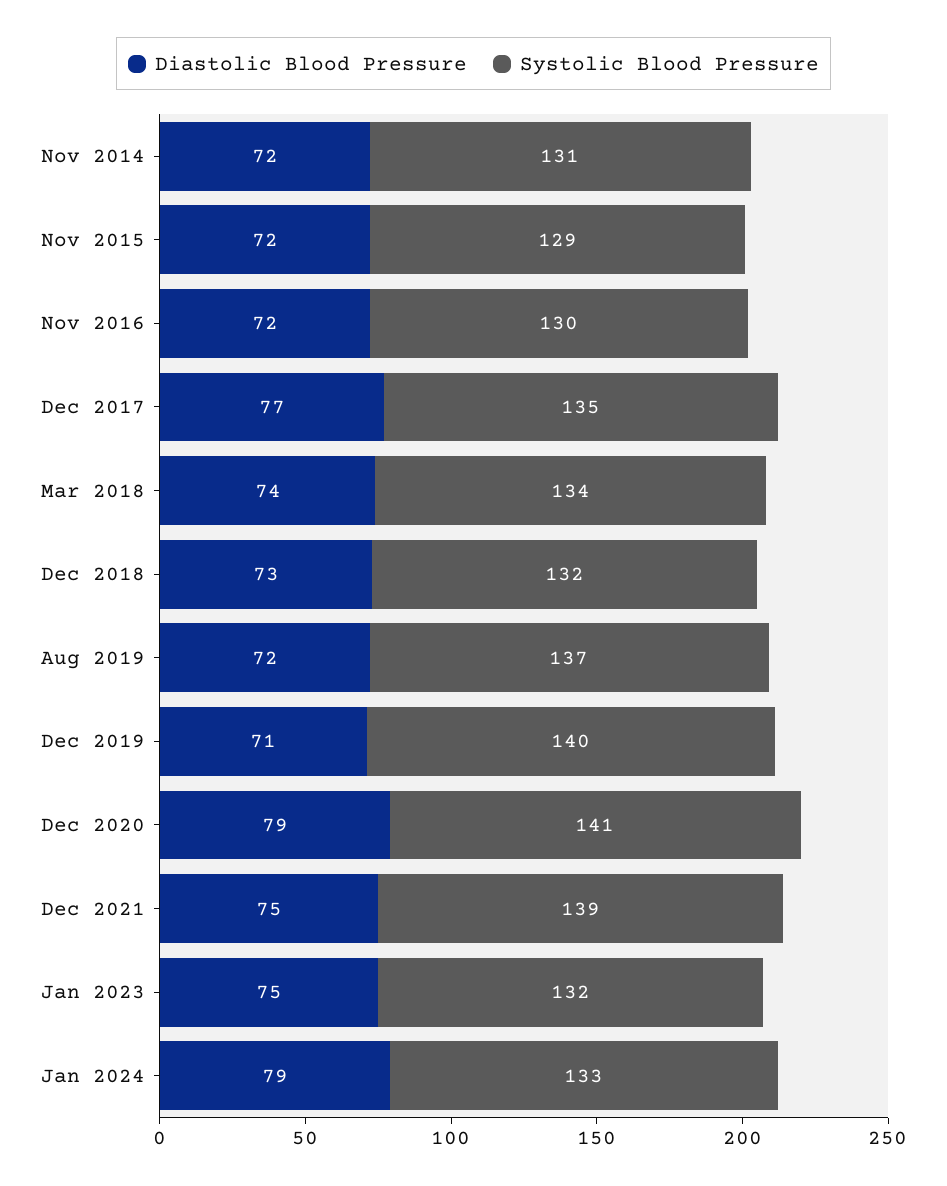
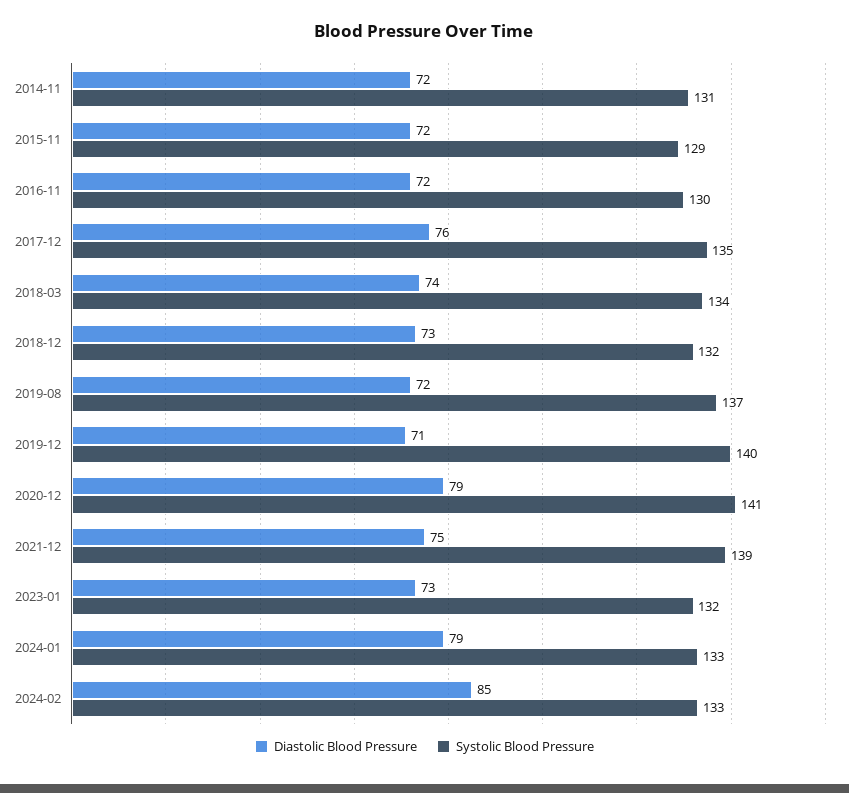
Diastolic Blood Pressure, Dec 2017: 77 -> 76
Diastolic Blood Pressure, Jan 2023: 75 -> 73
Diastolic Blood Pressure, 2024-02: none -> 85
Systolic Blood Pressure, 2024-02: none -> 133

